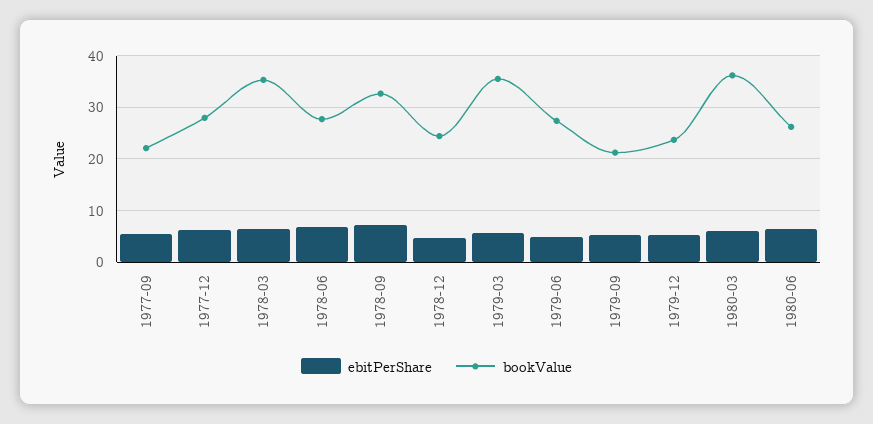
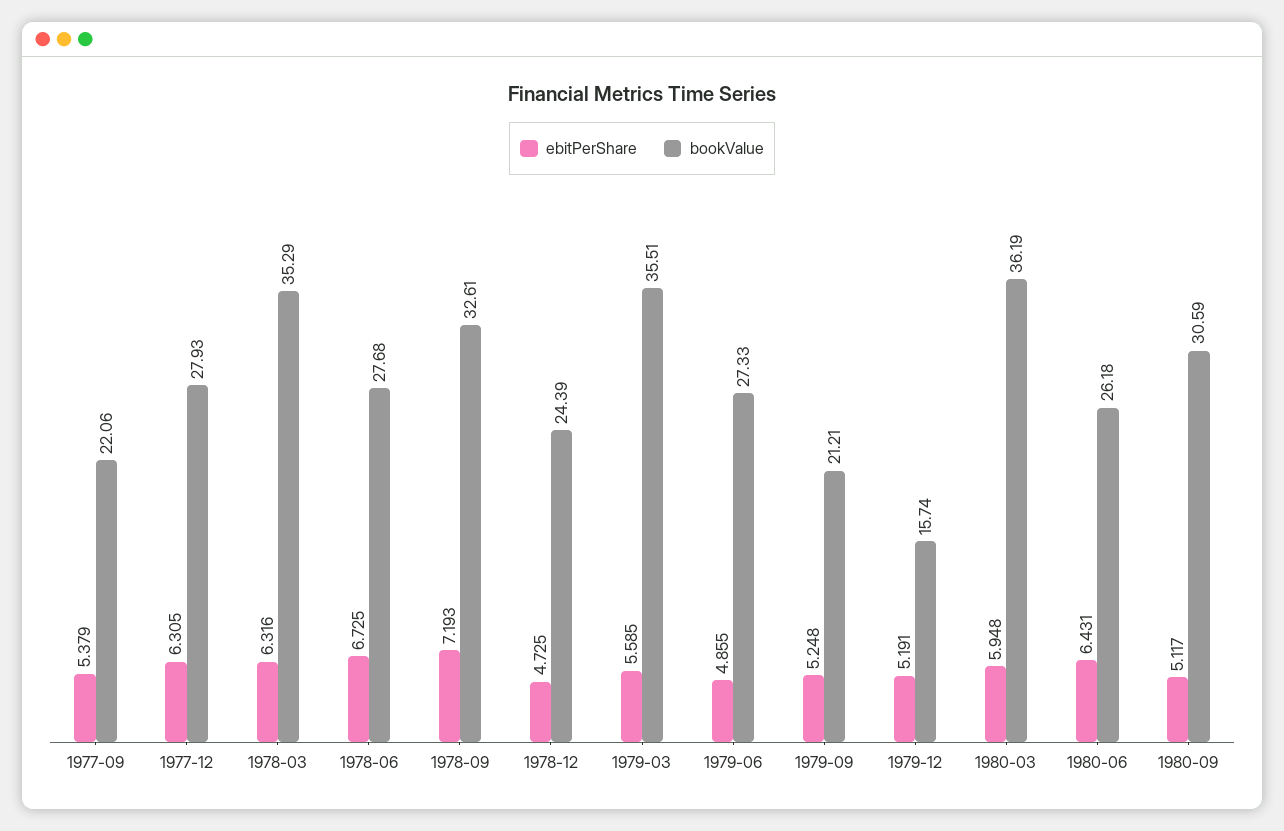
bookValue, 1979-12: 24 -> 15.74
ebitPerShare, 1980-09: none -> 5.117
bookValue, 1980-09: none -> 30.59

